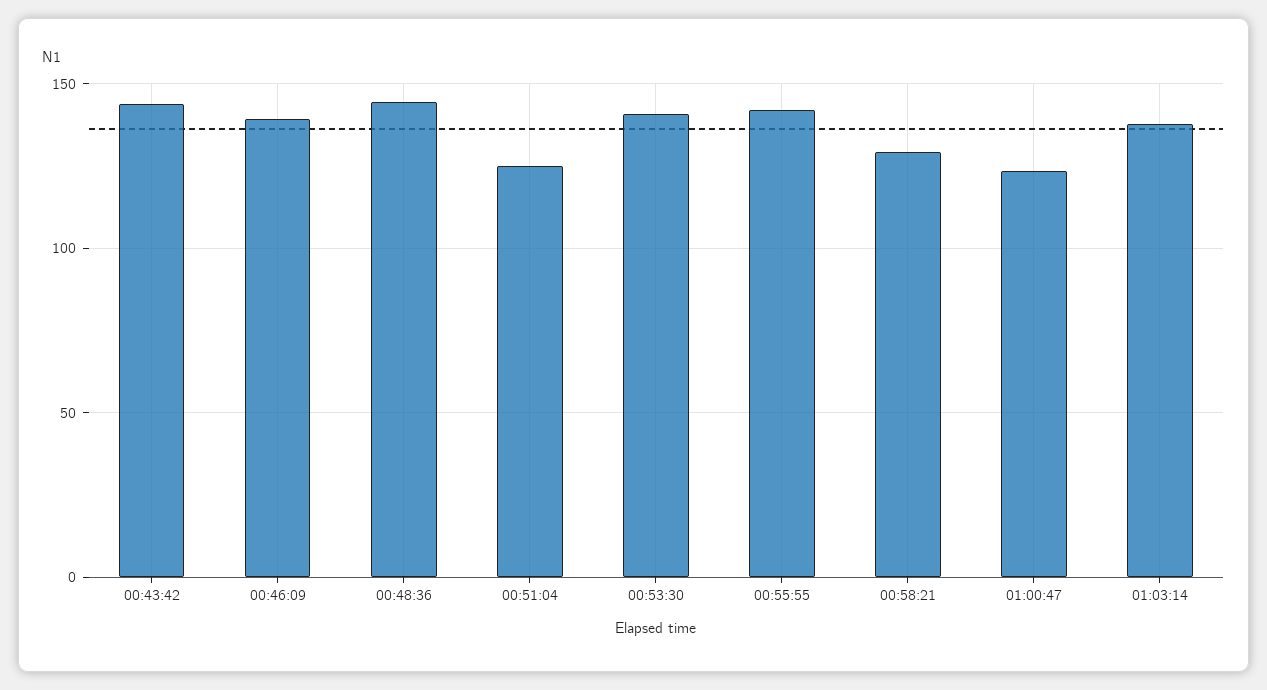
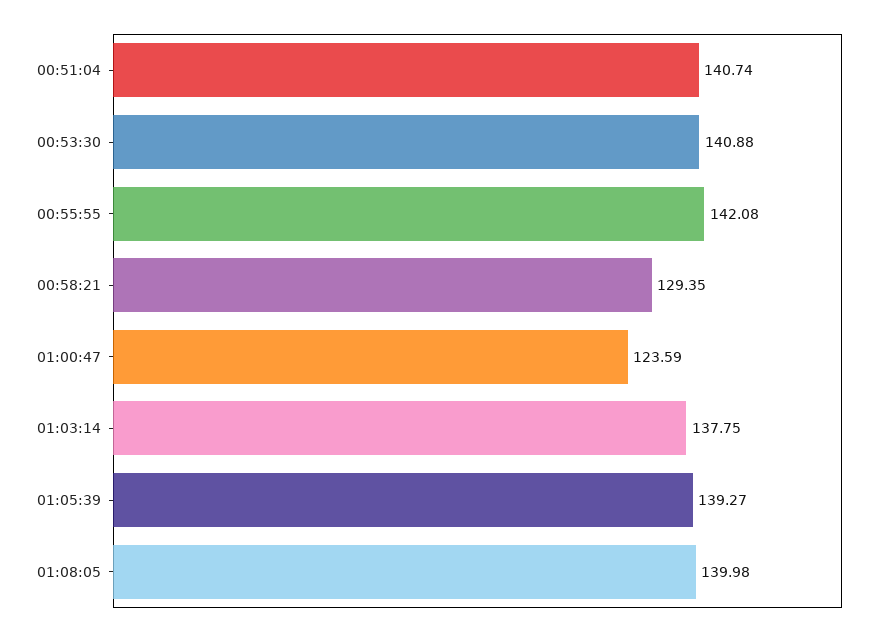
00:43:42: 145 -> none
00:46:09: 140 -> none
00:48:36: 145 -> none
00:51:04: 125 -> 140.74
01:05:39: none -> 139.27
01:08:05: none -> 139.98

